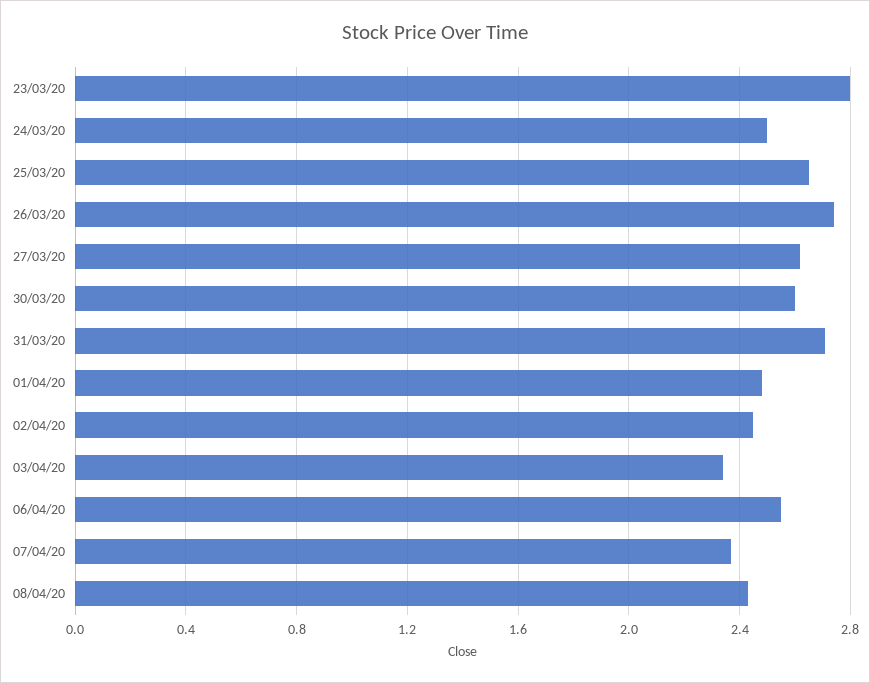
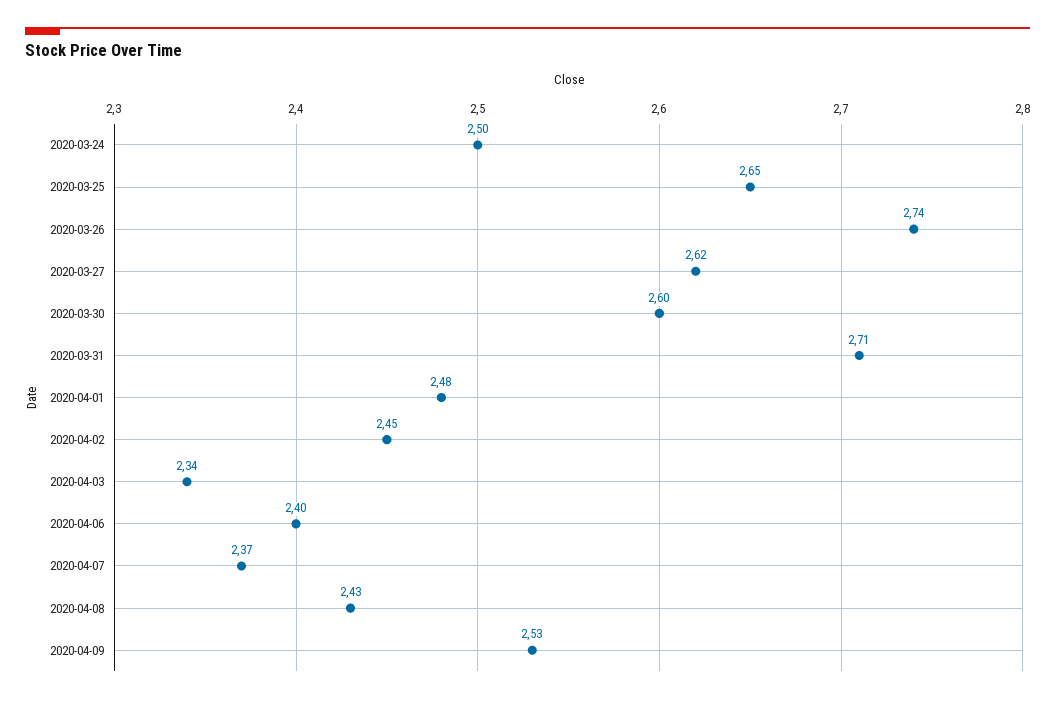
23/03/20: 2.8 -> none
06/04/20: 2.55 -> 2.4
2020-04-09: none -> 2.53

